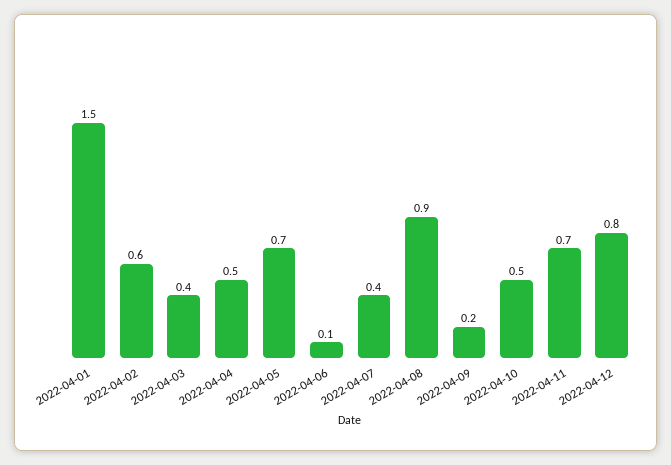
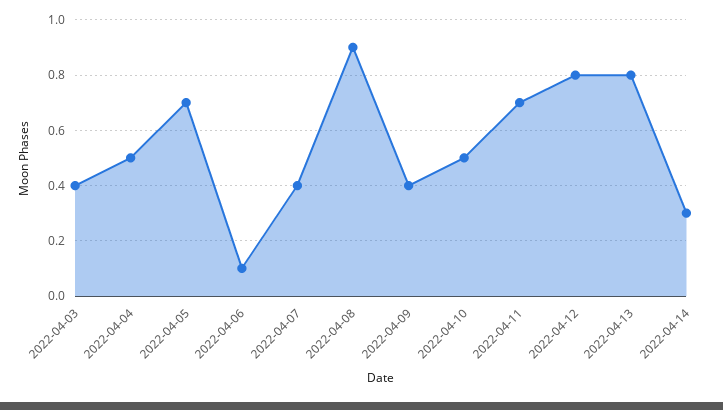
2022-04-01: 1.5 -> none
2022-04-02: 0.6 -> none
2022-04-09: 0.2 -> 0.4
2022-04-13: none -> 0.8
2022-04-14: none -> 0.3

